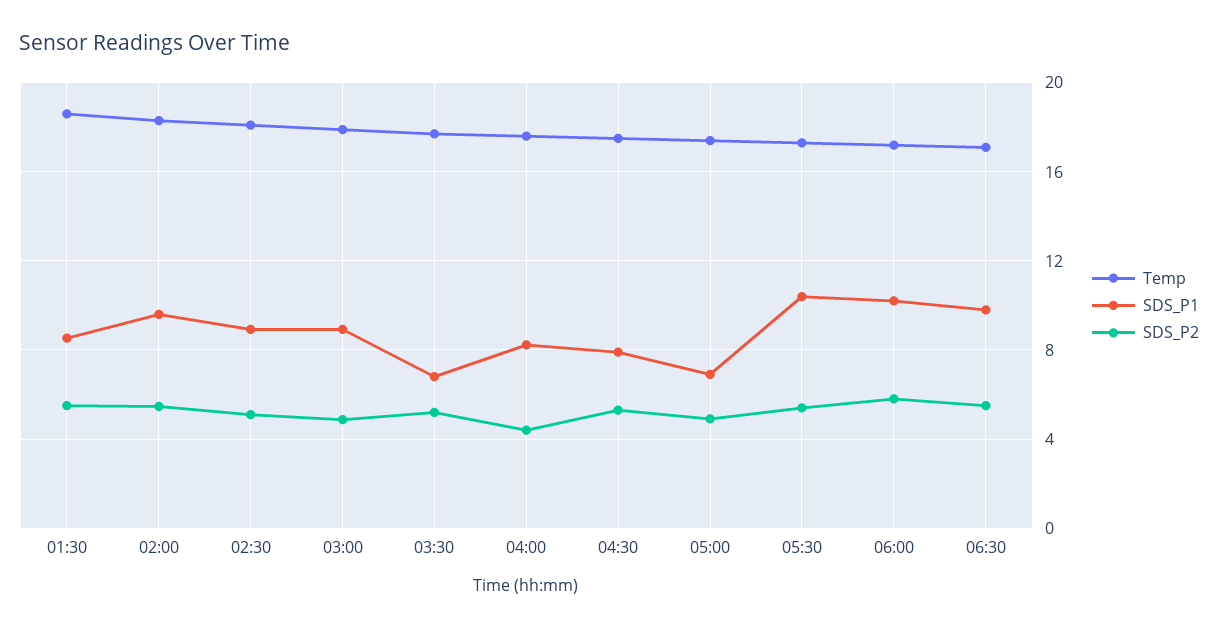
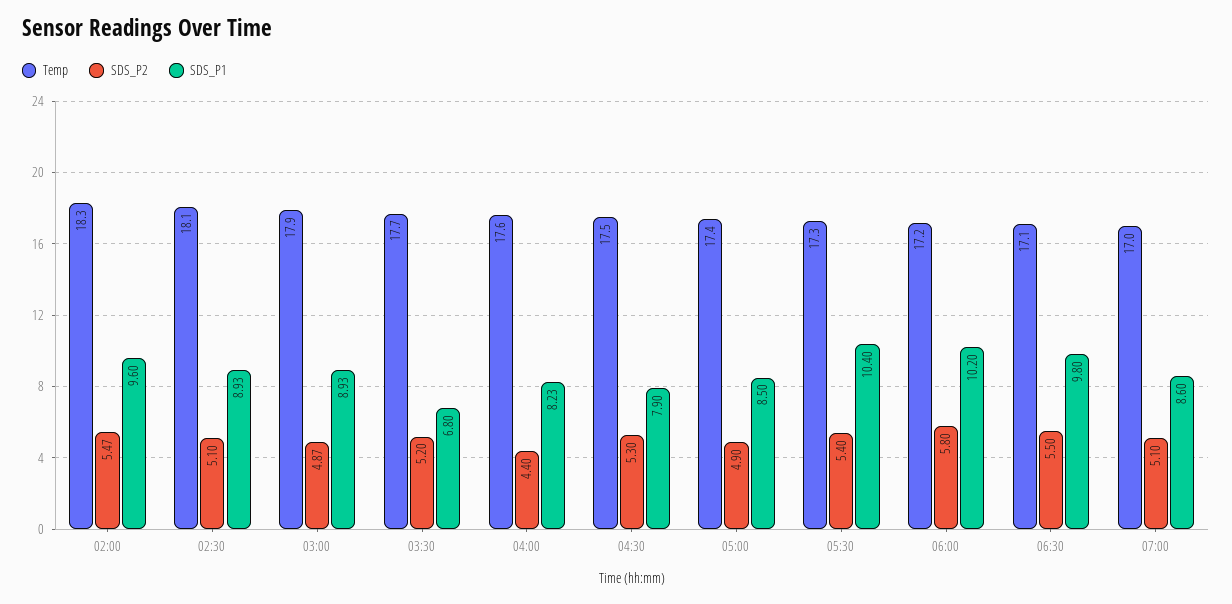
Temp, 01:30: 18.5 -> none
SDS_P1, 01:30: 8.5 -> none
SDS_P2, 01:30: 5.5 -> none
SDS_P1, 05:00: 7 -> 8.5
Temp, 07:00: none -> 17
SDS_P2, 07:00: none -> 5.1
SDS_P1, 07:00: none -> 8.6

